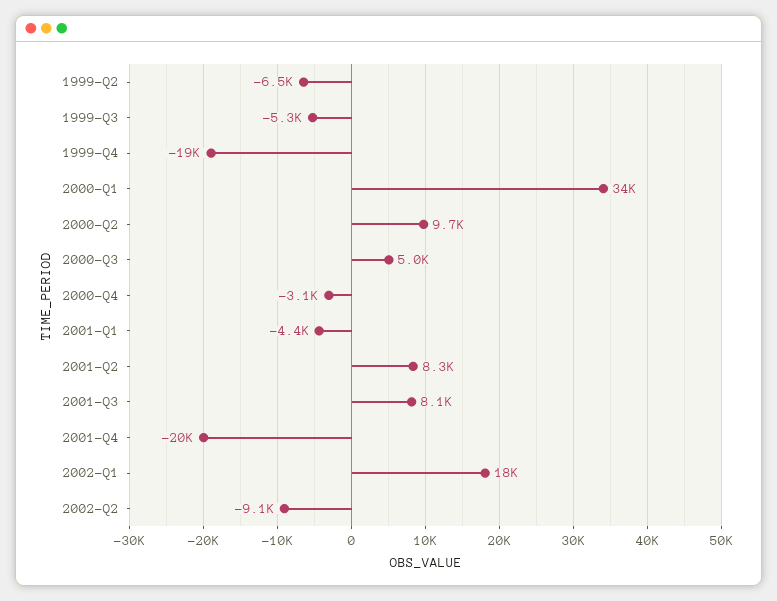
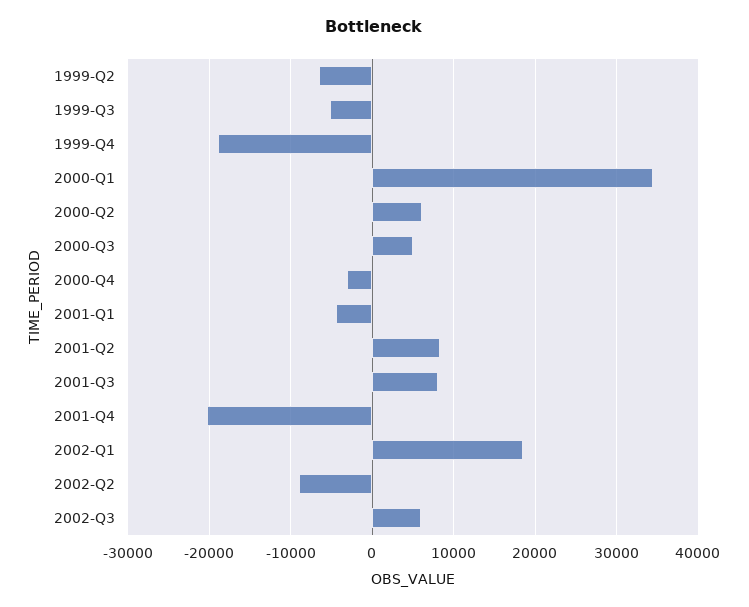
2000-Q2: 9700 -> 6000
2002-Q3: none -> 6000

